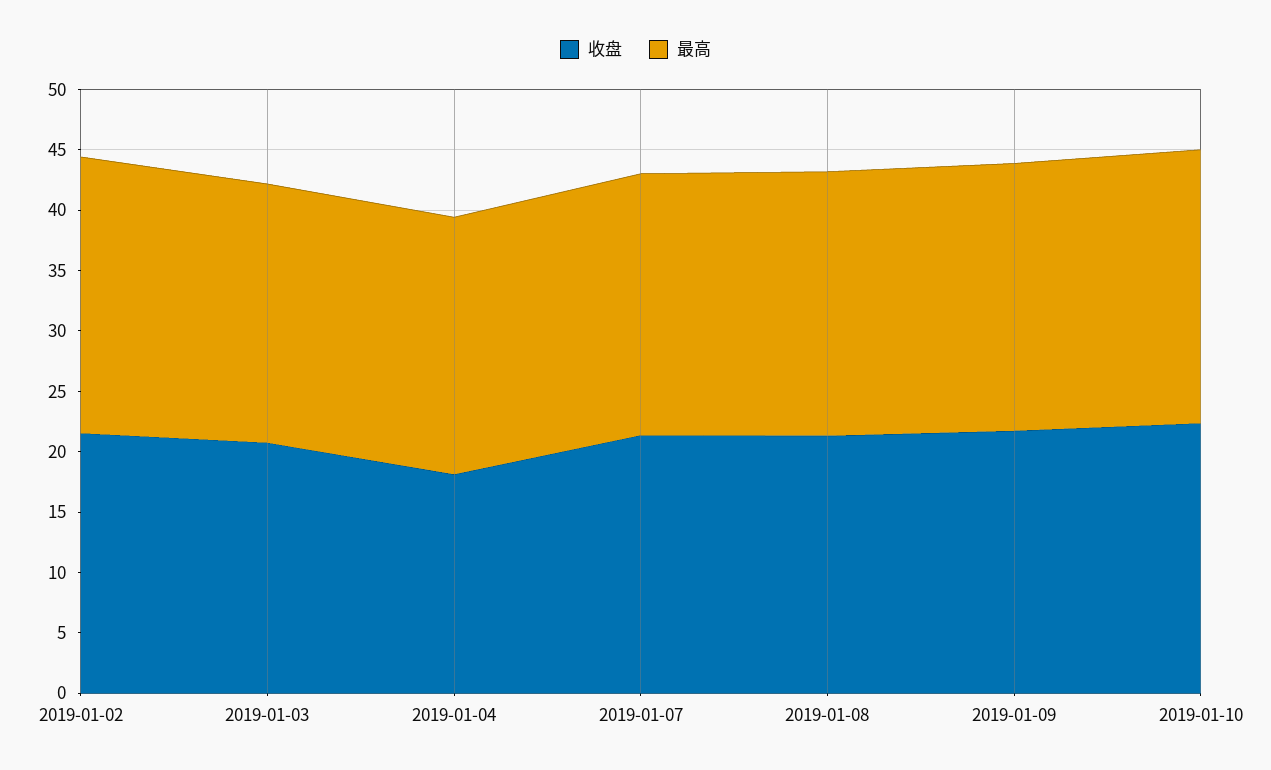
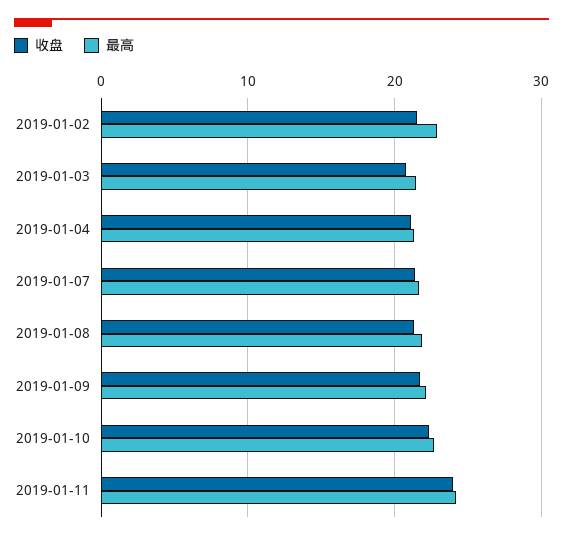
收盘, 2019-01-04: 18 -> 21
收盘, 2019-01-11: none -> 24
最高, 2019-01-11: none -> 24

